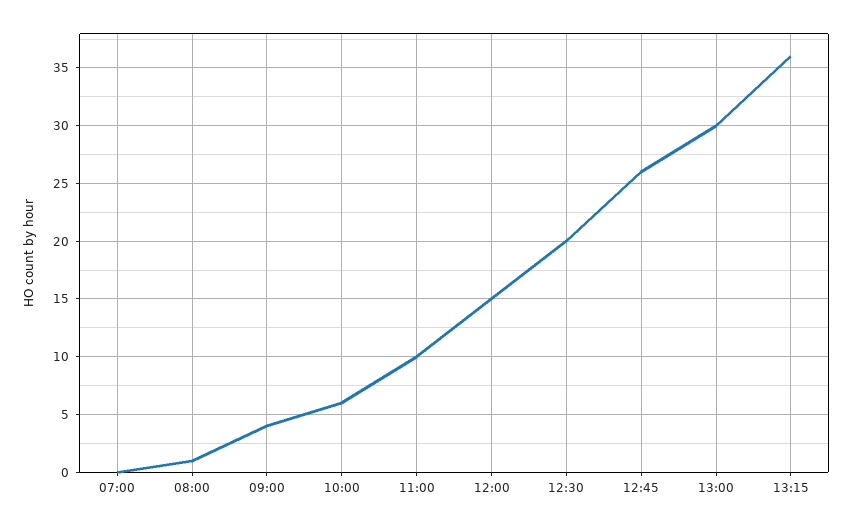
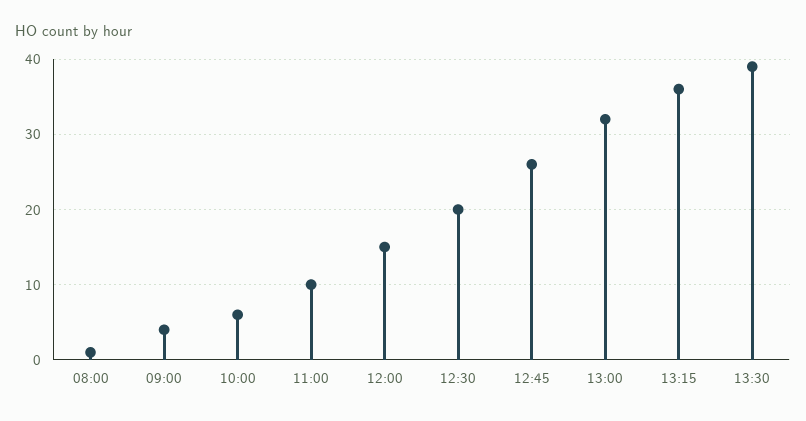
07:00: 0 -> none
13:00: 30 -> 32
13:30: none -> 39

